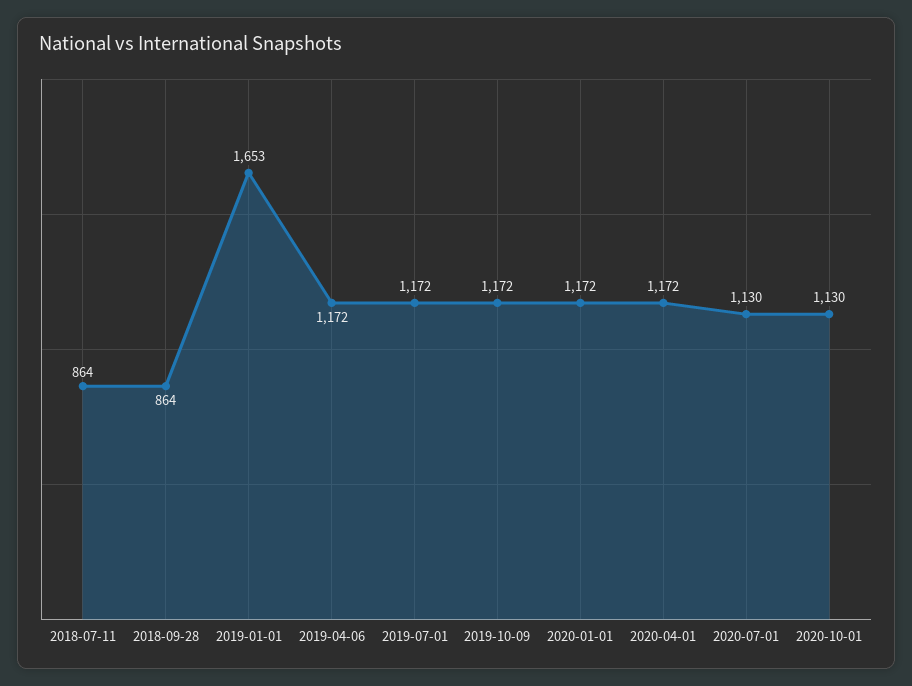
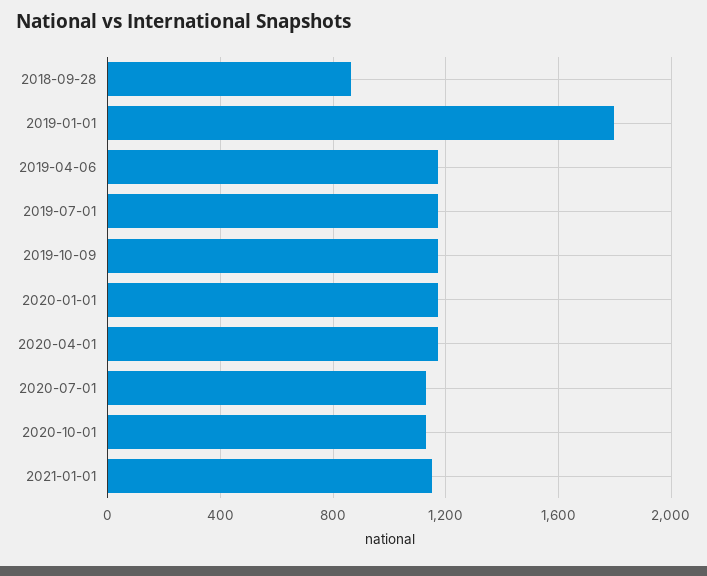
2018-07-11: 864 -> none
2019-01-01: 1653 -> 1800
2021-01-01: none -> 1150

